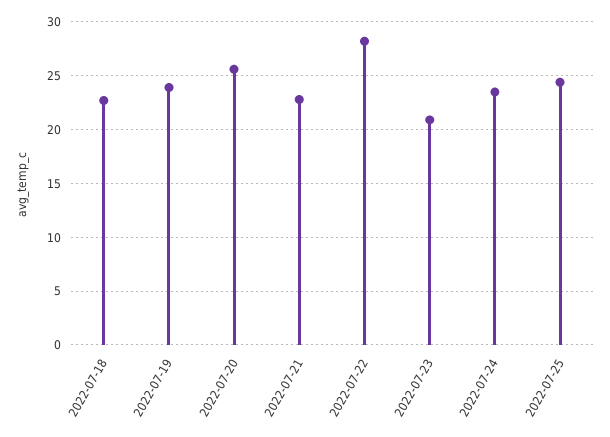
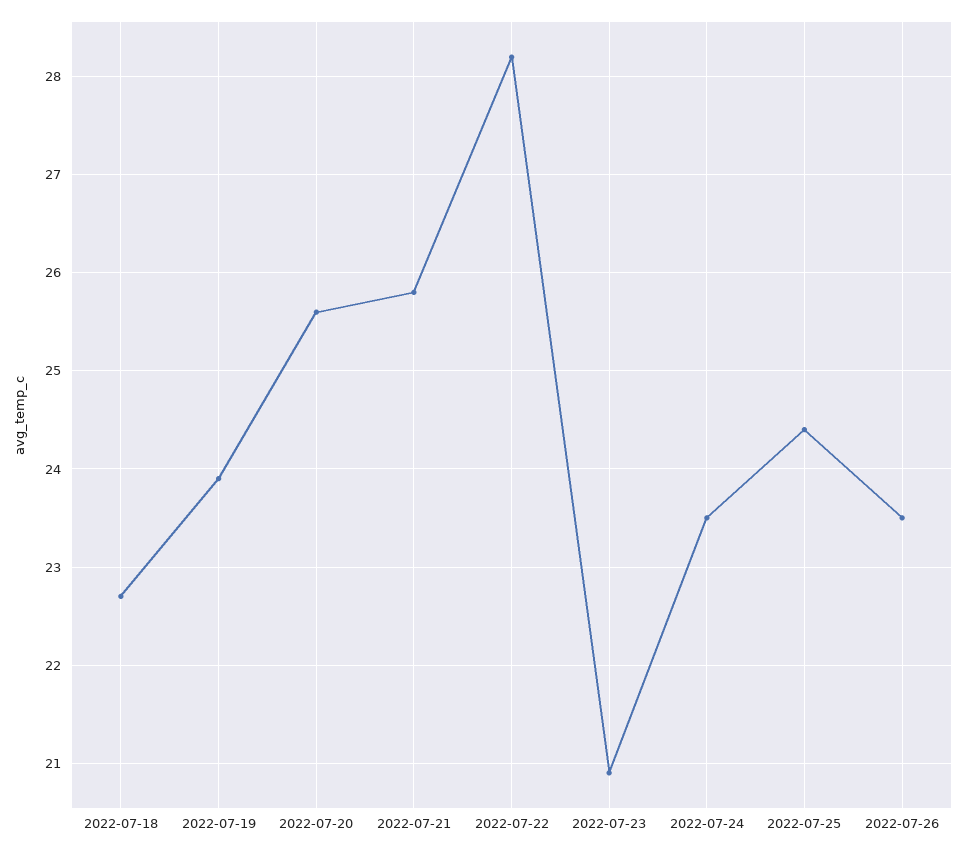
2022-07-21: 23 -> 25.8
2022-07-26: none -> 23.5

